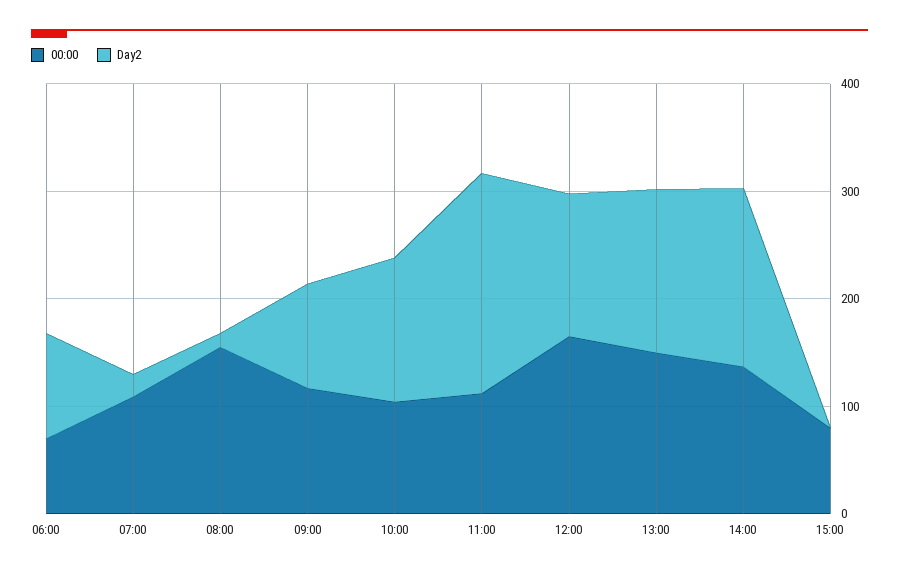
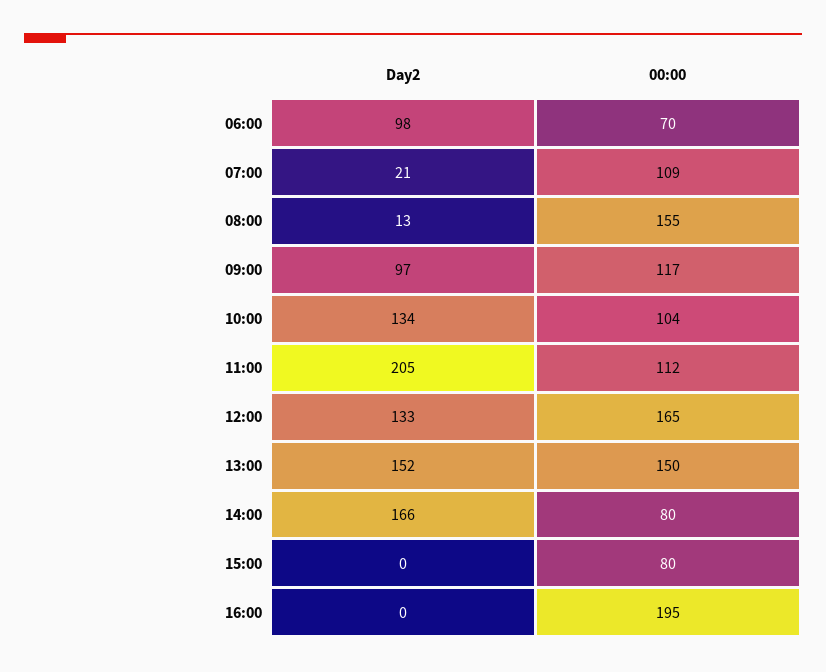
00:00, 14:00: 140 -> 80
Day2, 16:00: none -> 0
00:00, 16:00: none -> 195

